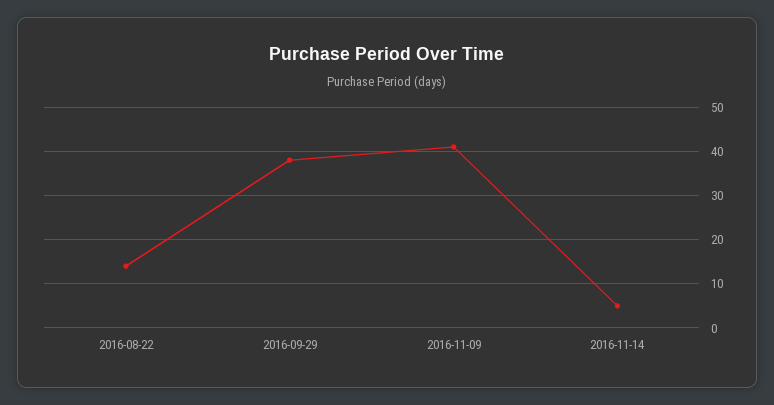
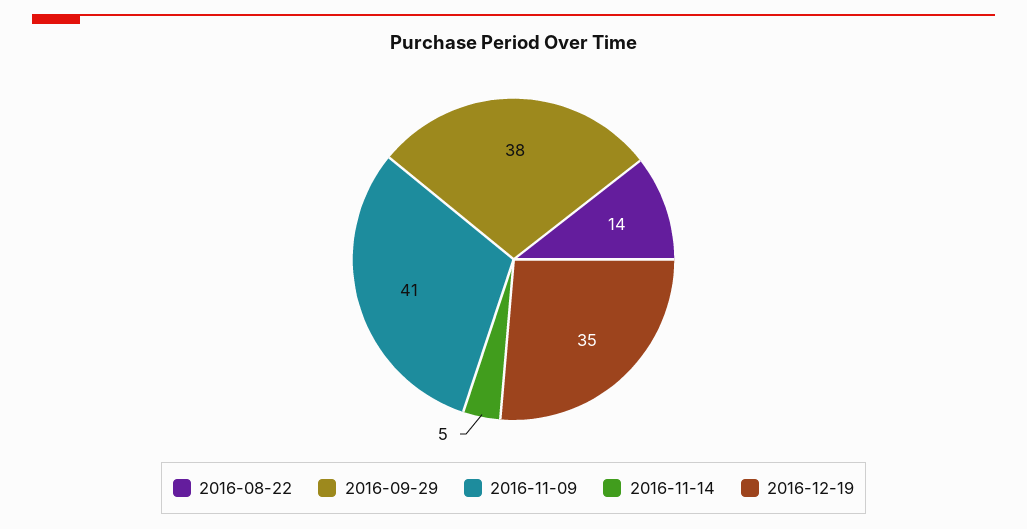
2016-12-19: none -> 35

